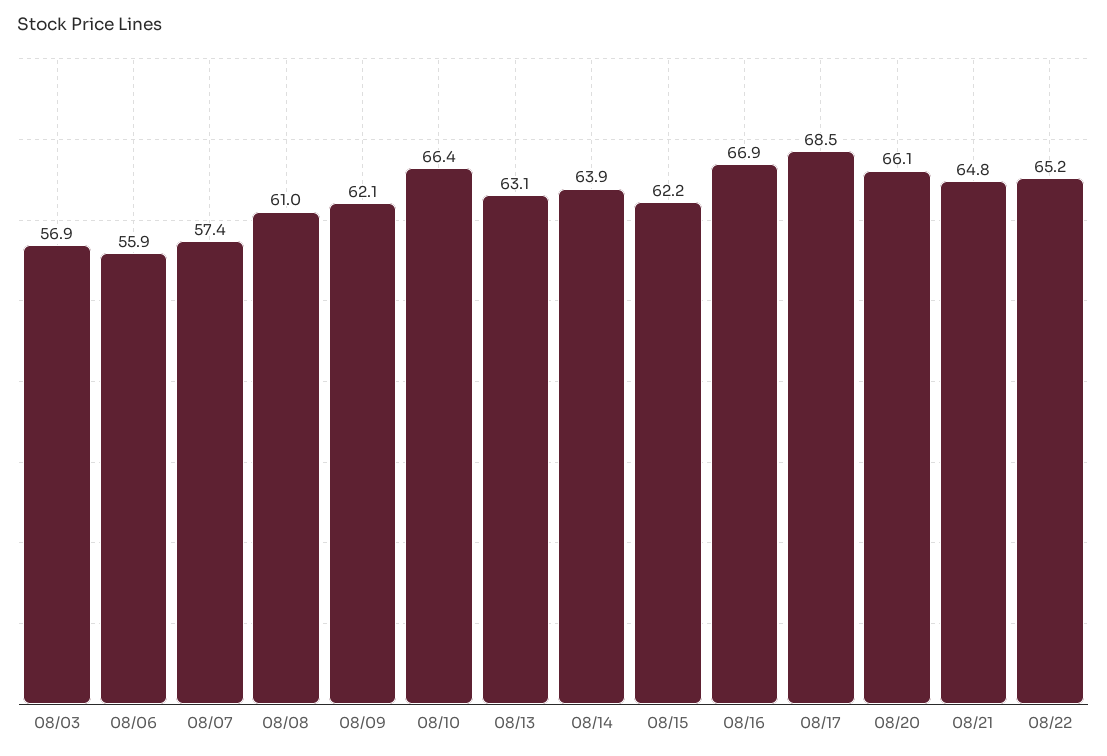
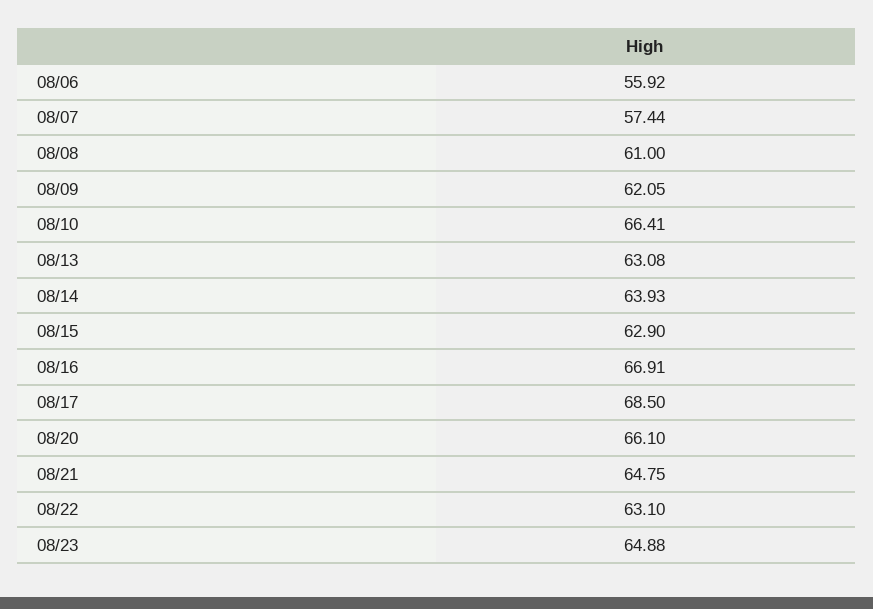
08/03: 56.9 -> none
08/15: 62.2 -> 62.9
08/22: 65.2 -> 63.1
08/23: none -> 64.88

